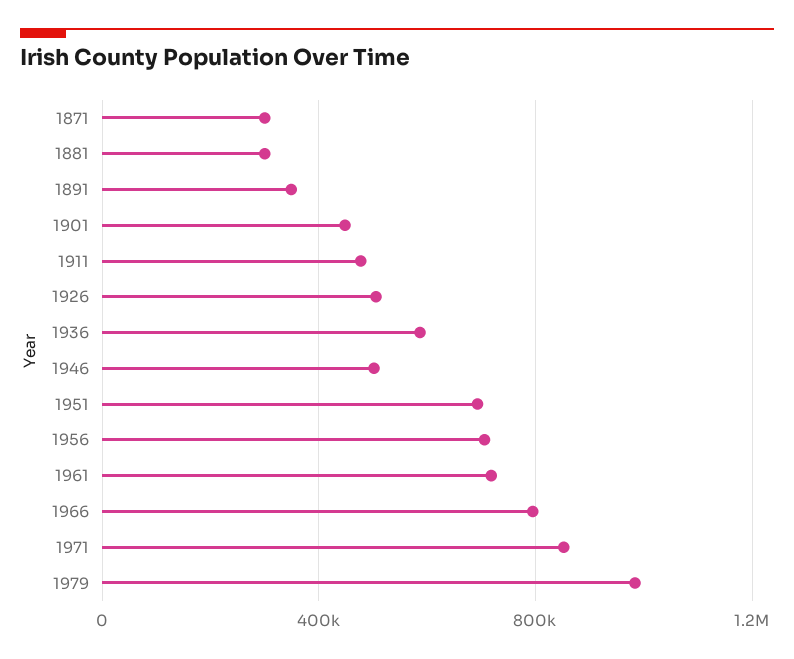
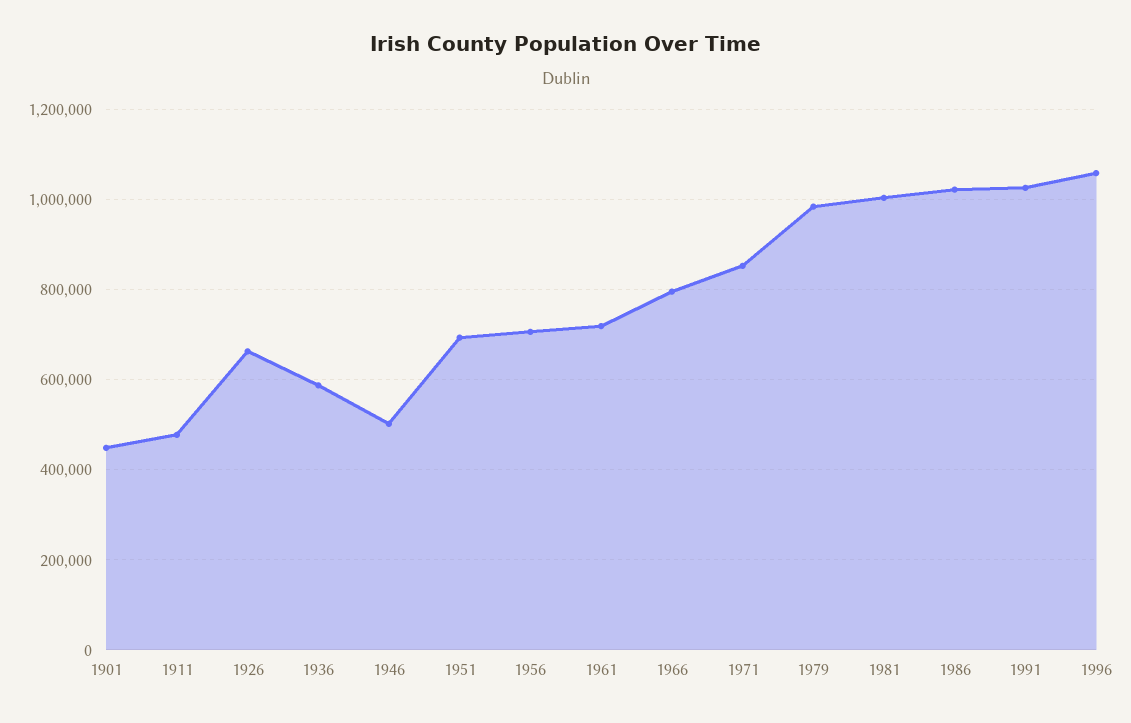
1871: 300000 -> none
1881: 300000 -> none
1891: 350000 -> none
1926: 500000 -> 660000
1981: none -> 1000000
1986: none -> 1020000
1991: none -> 1020000
1996: none -> 1060000

